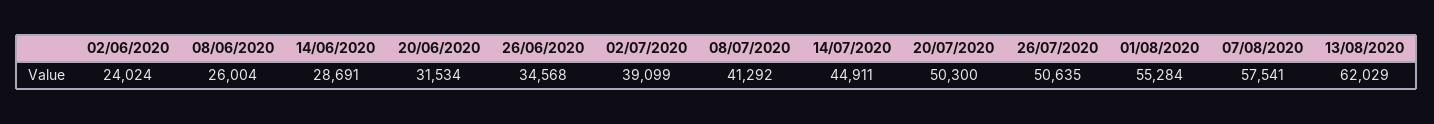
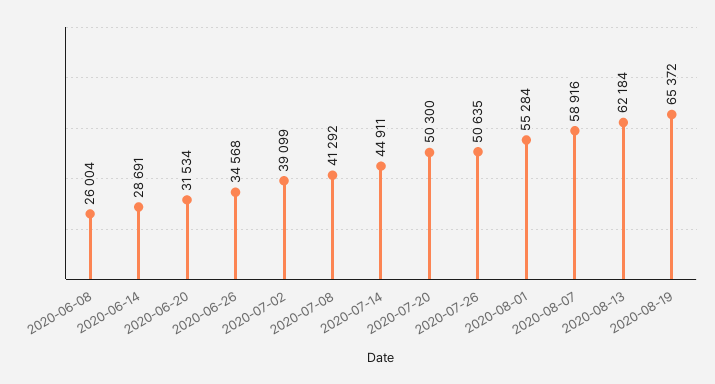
02/06/2020: 24024 -> none
07/08/2020: 57541 -> 58916
13/08/2020: 62029 -> 62184
2020-08-19: none -> 65372

